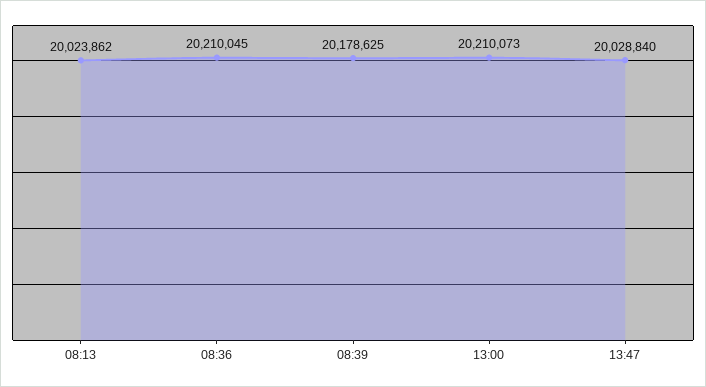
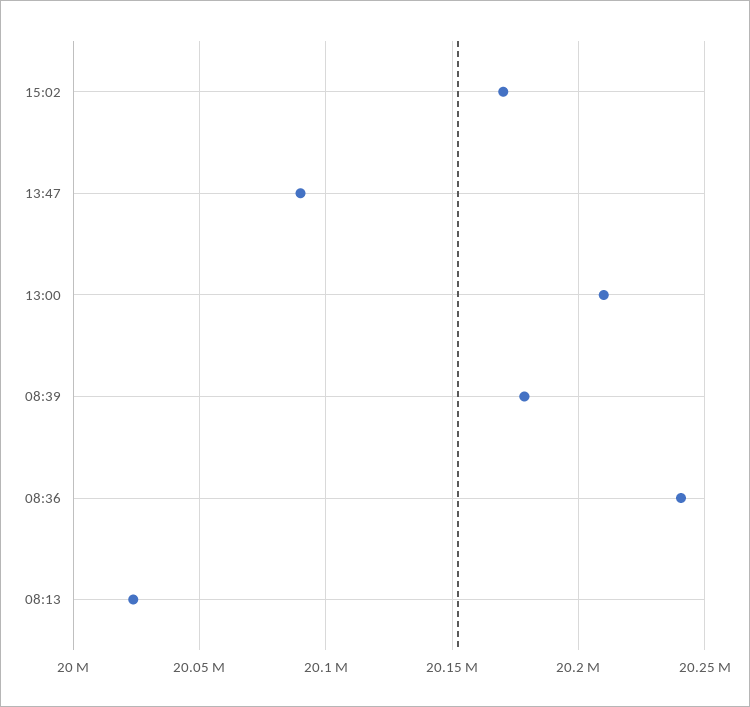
08:36: 20210045 -> 20240000
13:47: 20028840 -> 20090000
15:02: none -> 20170000

